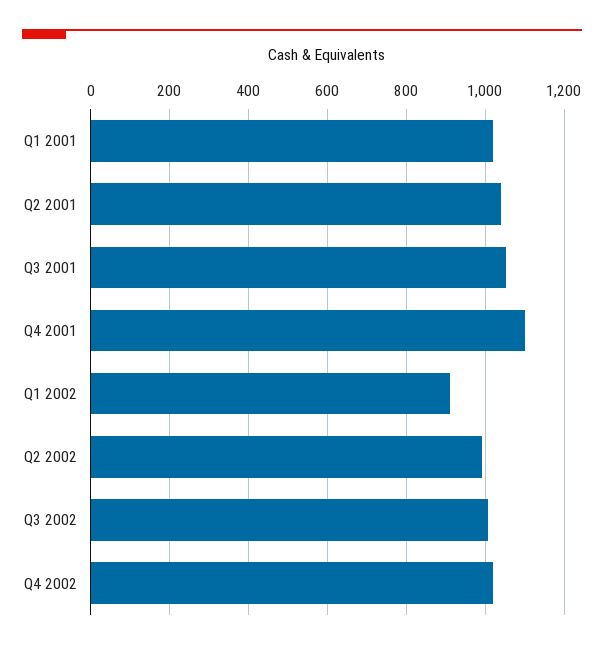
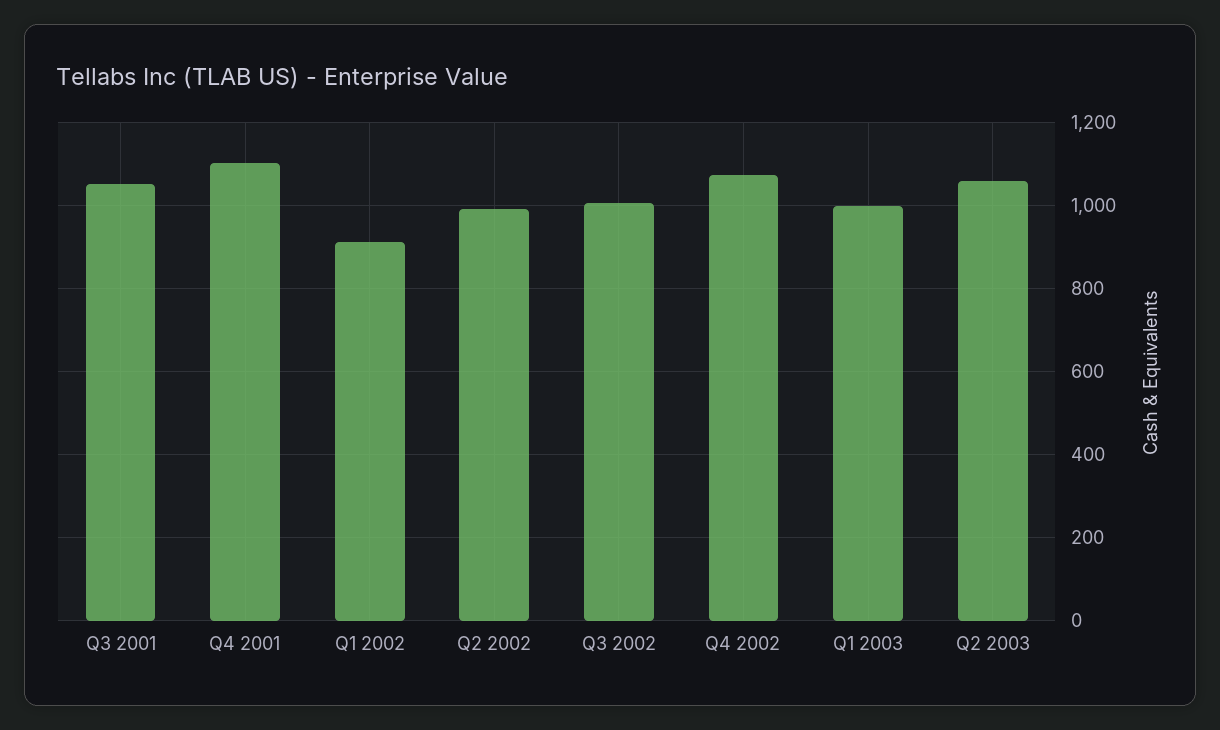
Q1 2001: 1020 -> none
Q2 2001: 1040 -> none
Q4 2002: 1020 -> 1080
Q1 2003: none -> 1000
Q2 2003: none -> 1060

